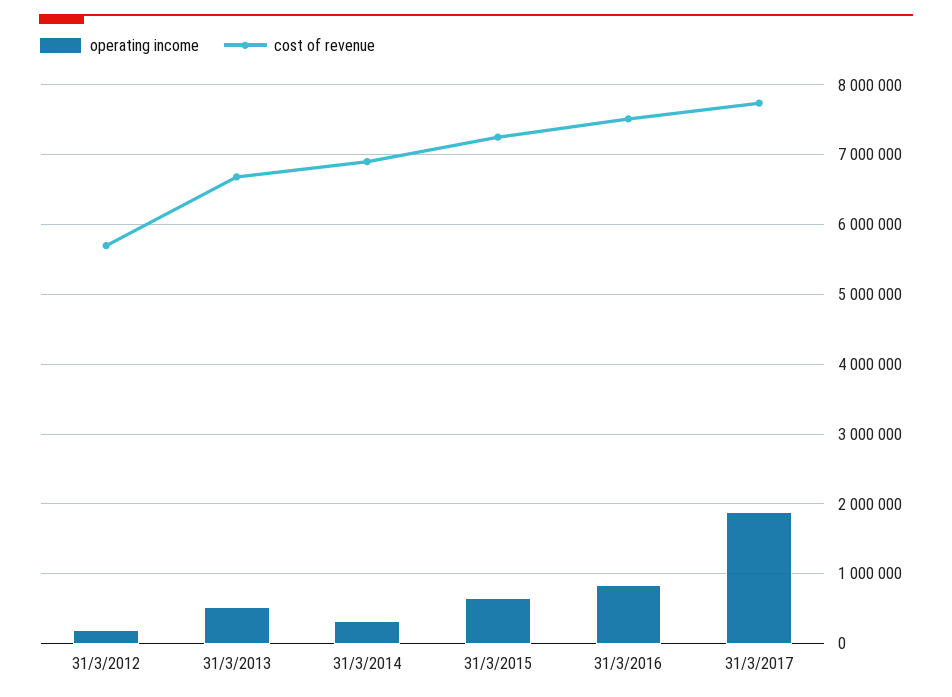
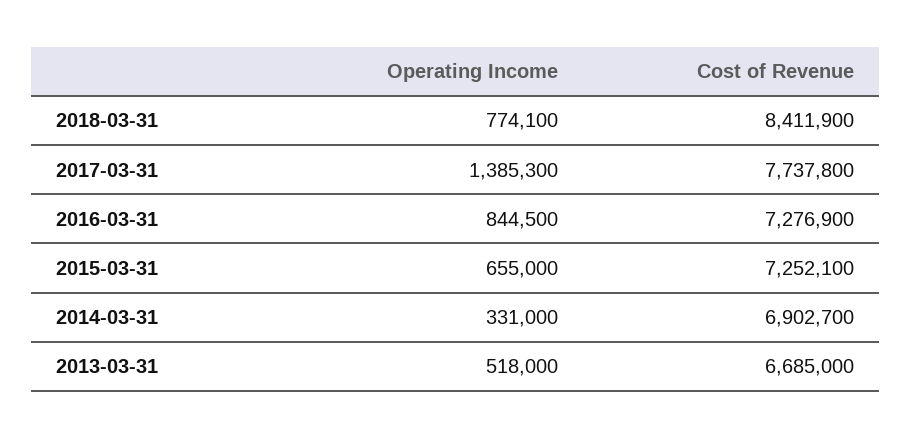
operating income, 31/3/2012: 200000 -> none
cost of revenue, 31/3/2012: 5700000 -> none
cost of revenue, 31/3/2016: 7500000 -> 7276900
operating income, 31/3/2017: 1900000 -> 1385300
operating income, 2018-03-31: none -> 774100
cost of revenue, 2018-03-31: none -> 8411900

